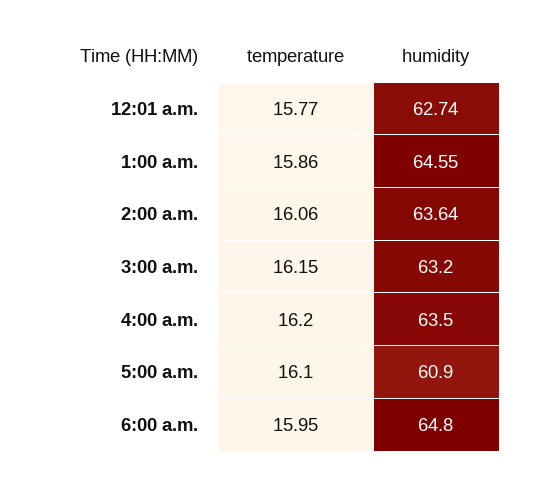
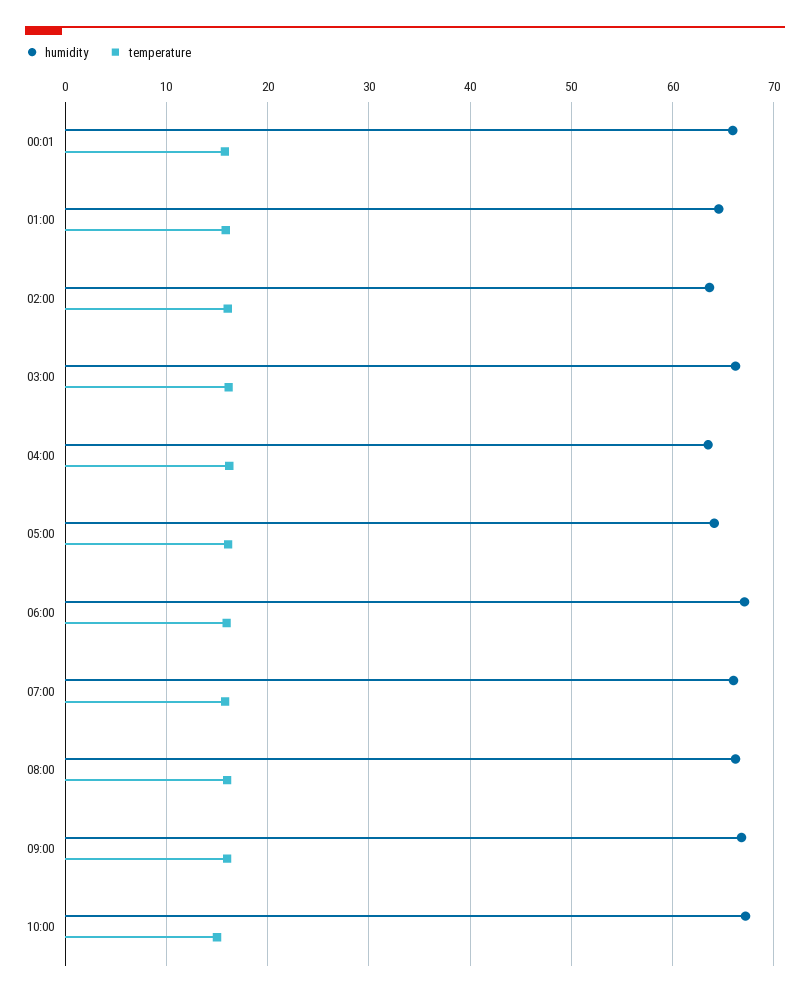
humidity, 12:01 a.m.: 62.74 -> 66
humidity, 3:00 a.m.: 63.2 -> 66
humidity, 5:00 a.m.: 60.9 -> 64
humidity, 6:00 a.m.: 64.8 -> 67
humidity, 07:00: none -> 66
temperature, 07:00: none -> 16
humidity, 08:00: none -> 66
temperature, 08:00: none -> 16
humidity, 09:00: none -> 67
temperature, 09:00: none -> 16
humidity, 10:00: none -> 67
temperature, 10:00: none -> 15

